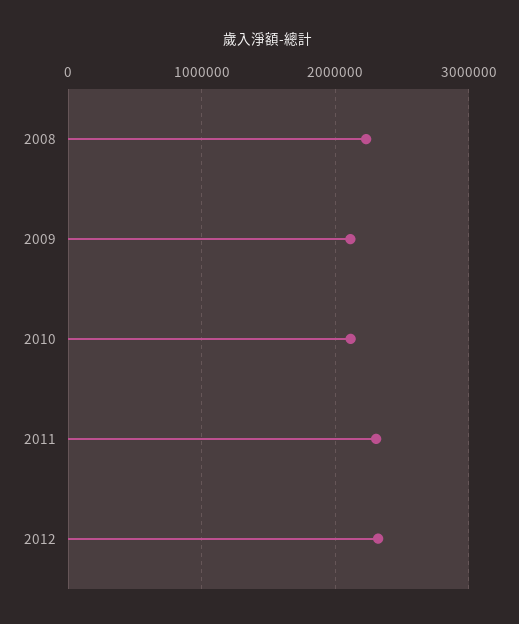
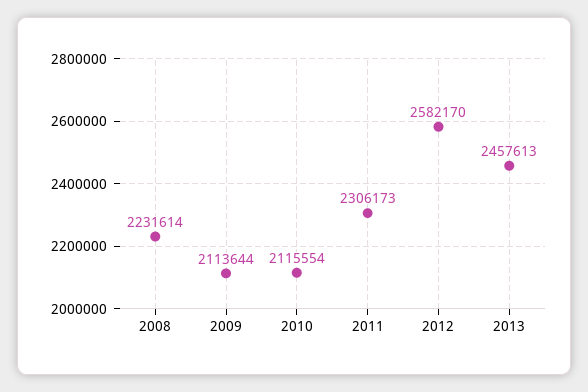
2012: 2300000 -> 2582170
2013: none -> 2457613

